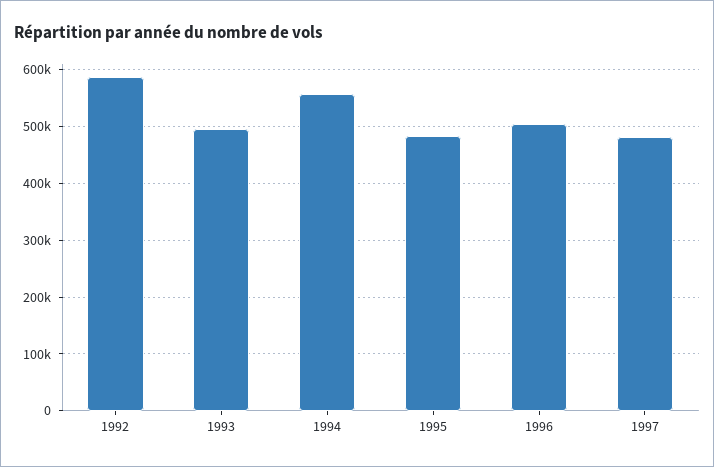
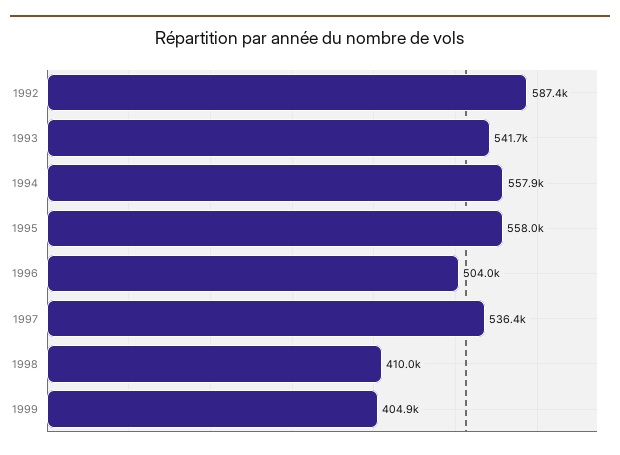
1993: 500000 -> 541700
1995: 480000 -> 558000
1997: 480000 -> 536400
1998: none -> 410000
1999: none -> 404900

